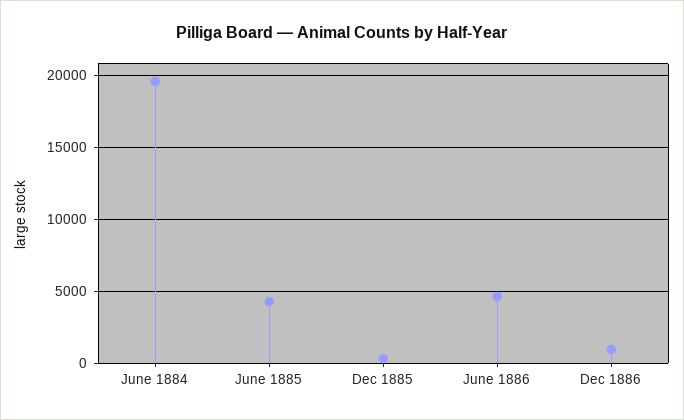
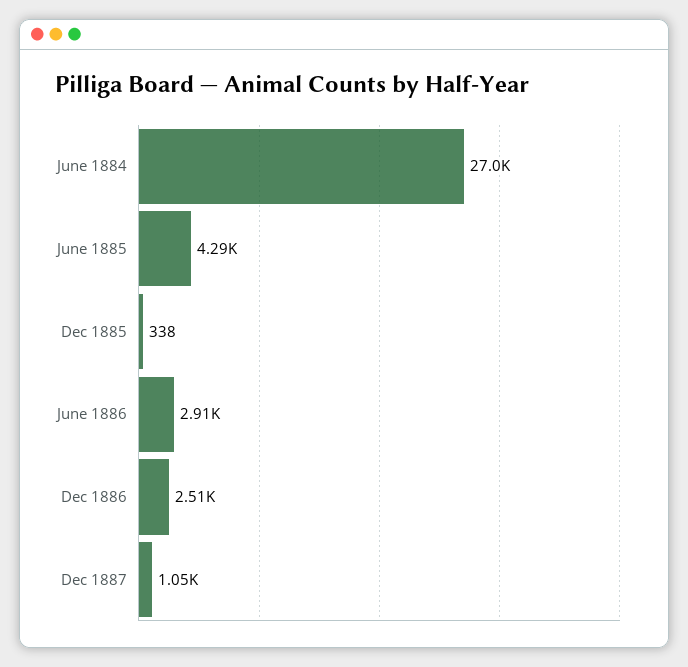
June 1884: 19500 -> 27000
June 1886: 4500 -> 2910
Dec 1886: 1000 -> 2510
Dec 1887: none -> 1050

